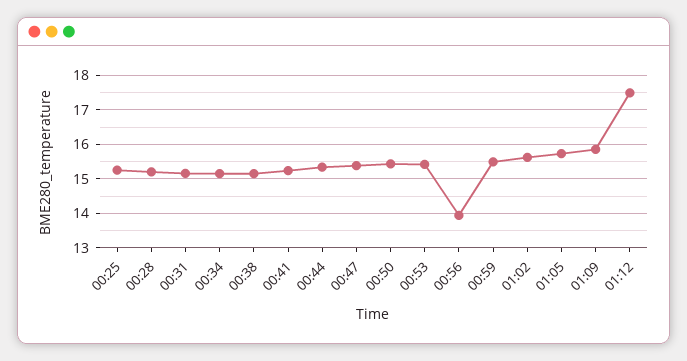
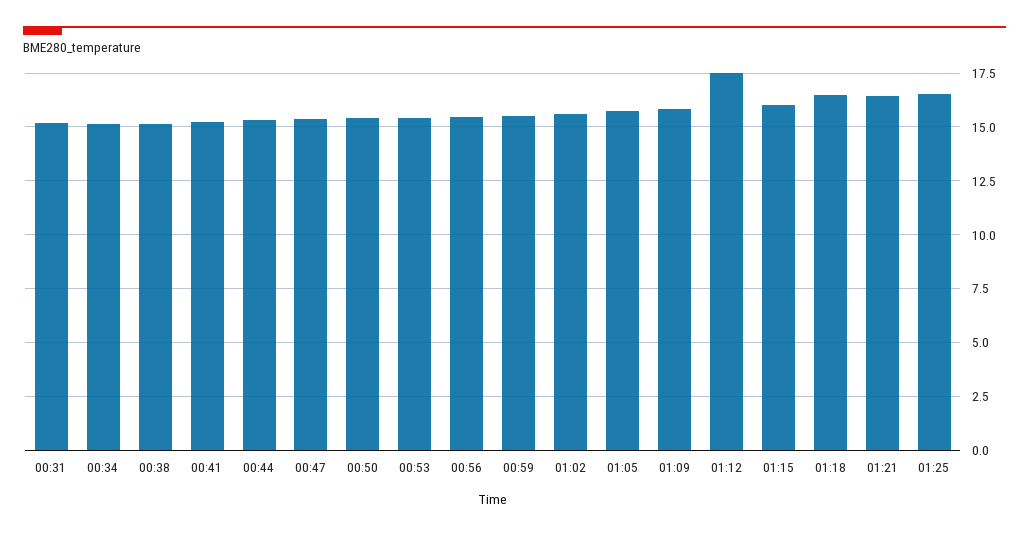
00:25: 15.2 -> none
00:28: 15.2 -> none
00:56: 14 -> 15.5
01:15: none -> 16
01:18: none -> 16.5
01:21: none -> 16.5
01:25: none -> 16.5

